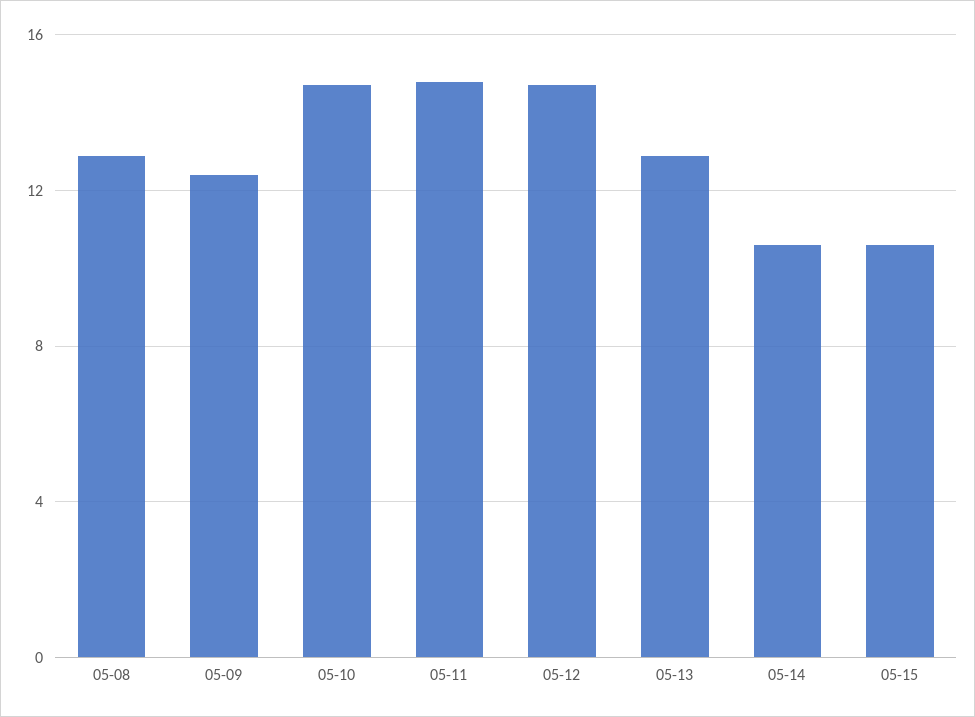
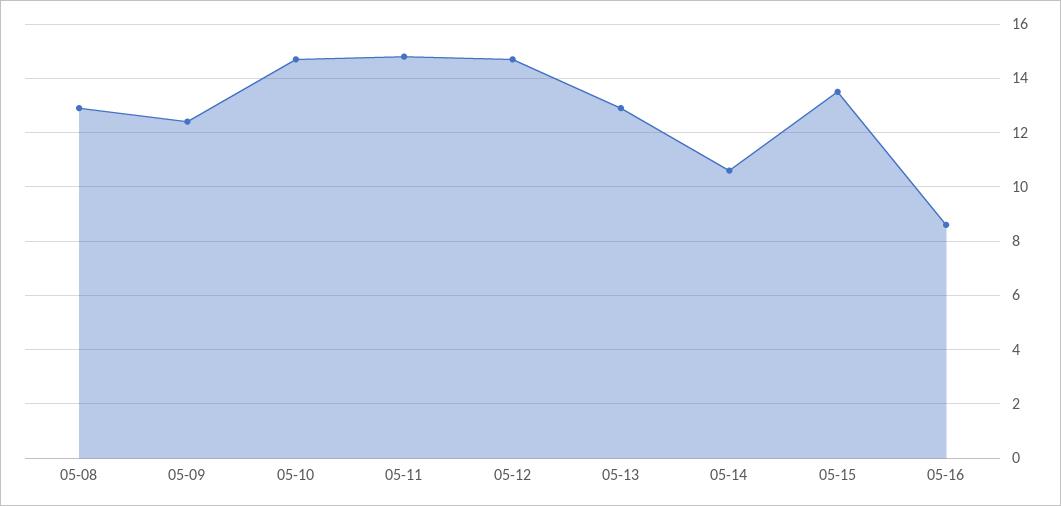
05-15: 10.5 -> 13.5
05-16: none -> 8.5

